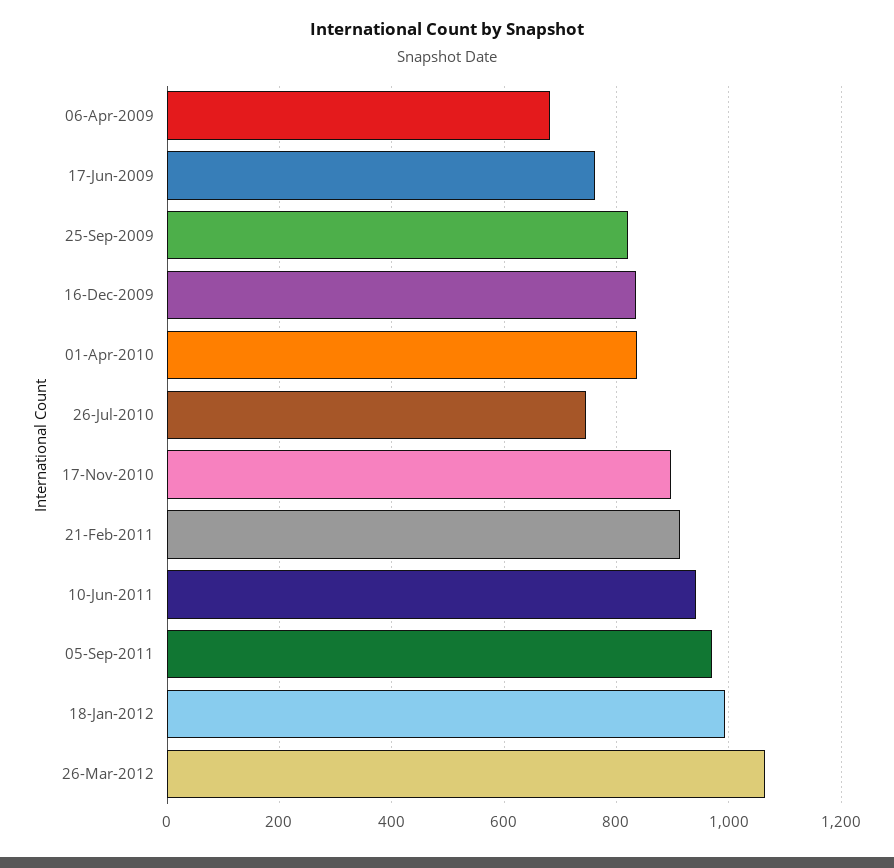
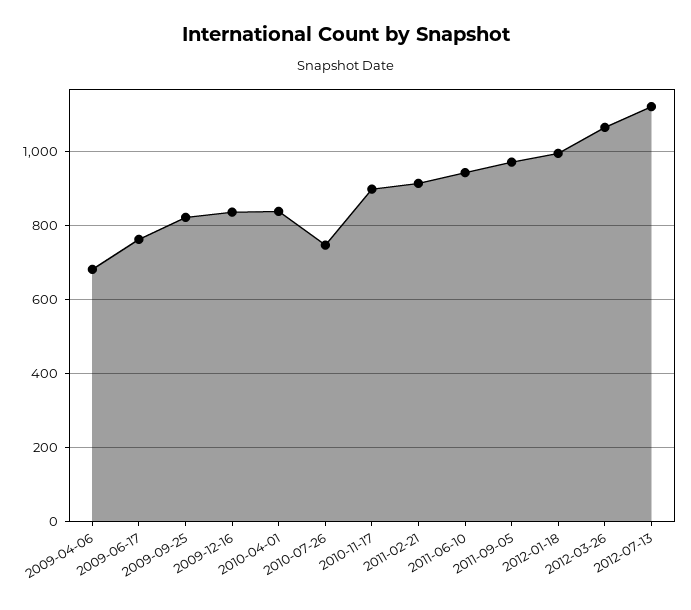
2012-07-13: none -> 1120

